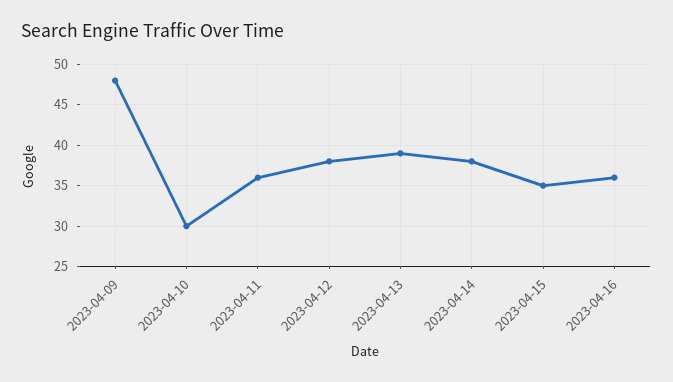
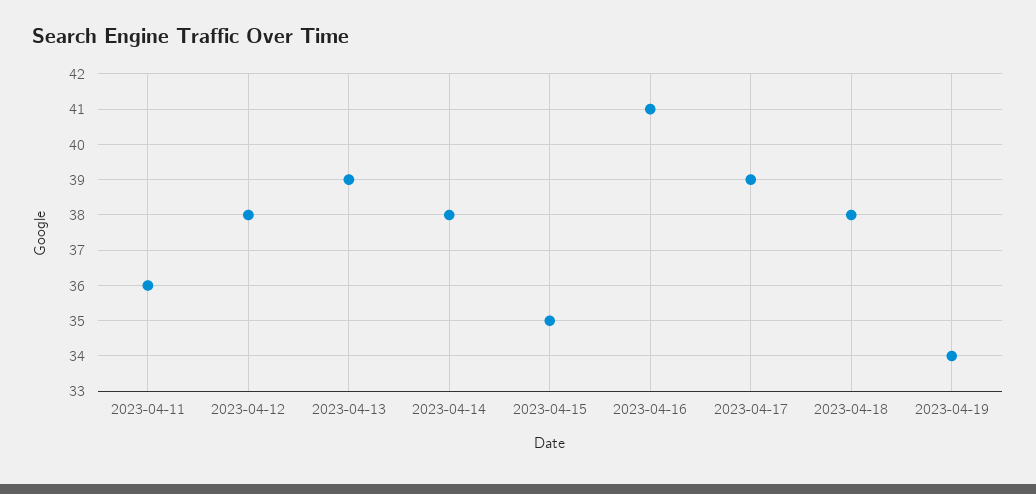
2023-04-09: 48 -> none
2023-04-10: 30 -> none
2023-04-16: 36 -> 41
2023-04-17: none -> 39
2023-04-18: none -> 38
2023-04-19: none -> 34

